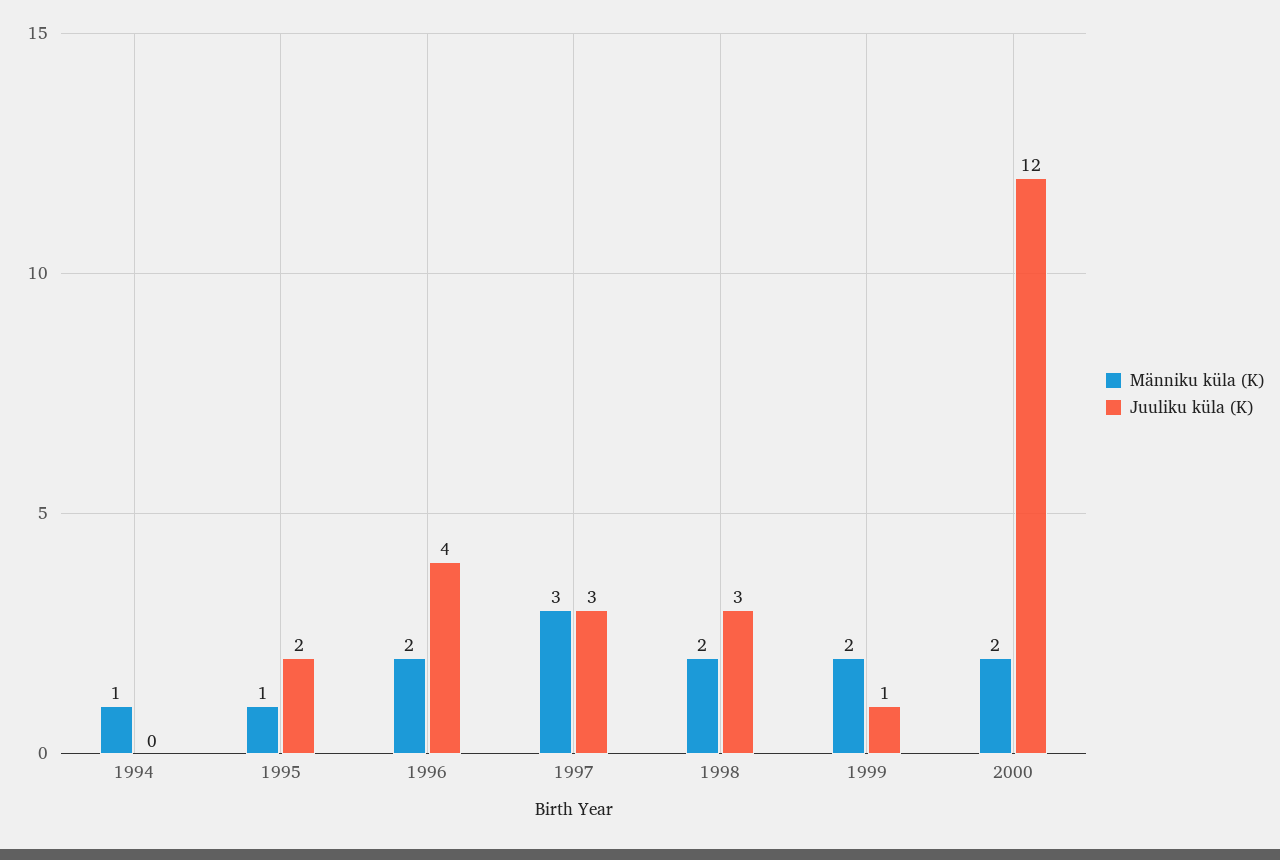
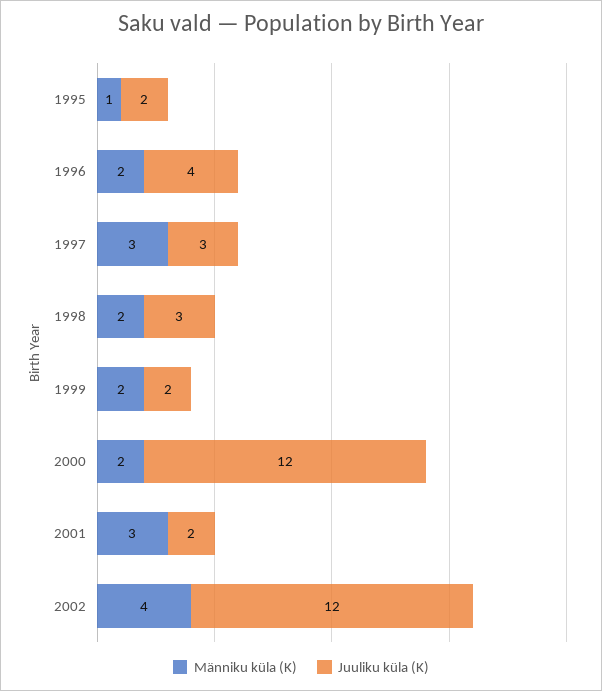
Männiku küla (K), 1994: 1 -> none
Juuliku küla (K), 1994: 0 -> none
Juuliku küla (K), 1999: 1 -> 2
Männiku küla (K), 2001: none -> 3
Juuliku küla (K), 2001: none -> 2
Männiku küla (K), 2002: none -> 4
Juuliku küla (K), 2002: none -> 12

